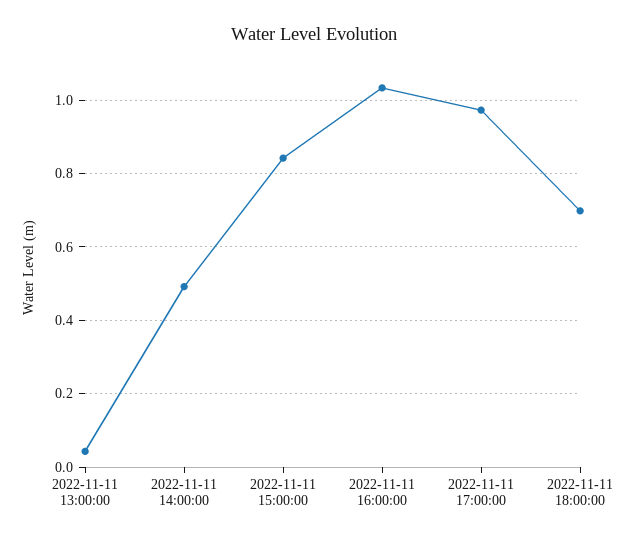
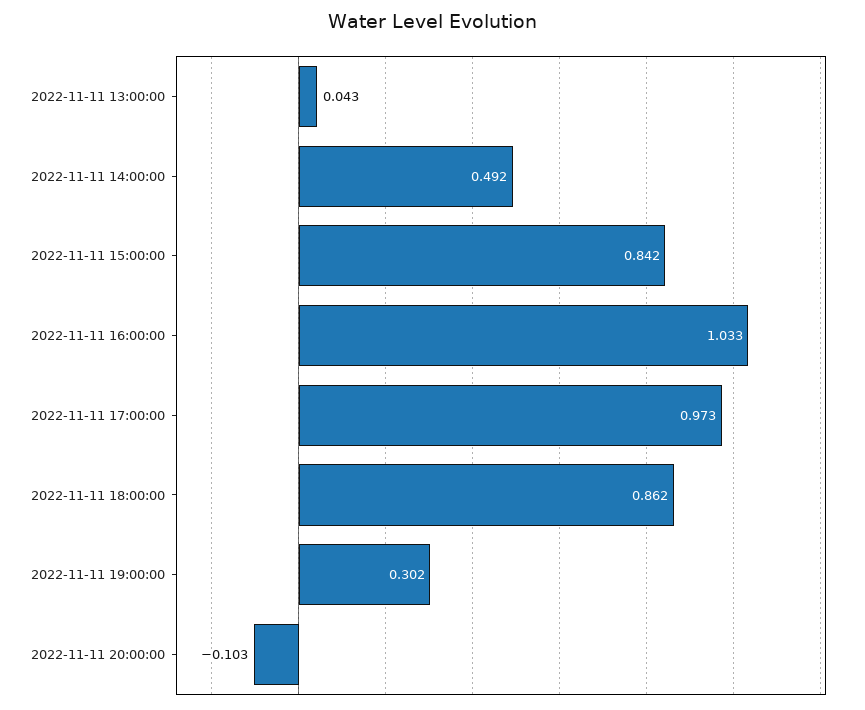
2022-11-11 18:00:00: 0.7 -> 0.862
2022-11-11 19:00:00: none -> 0.302
2022-11-11 20:00:00: none -> -0.103

